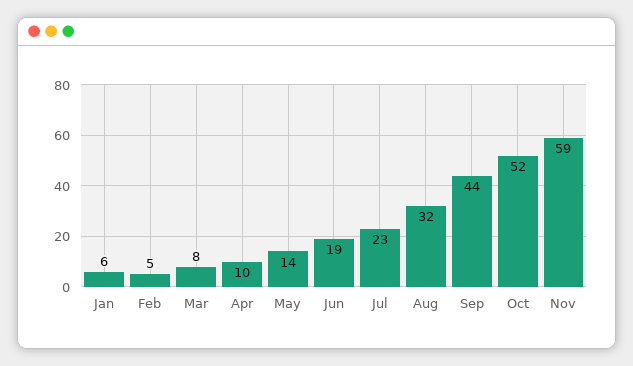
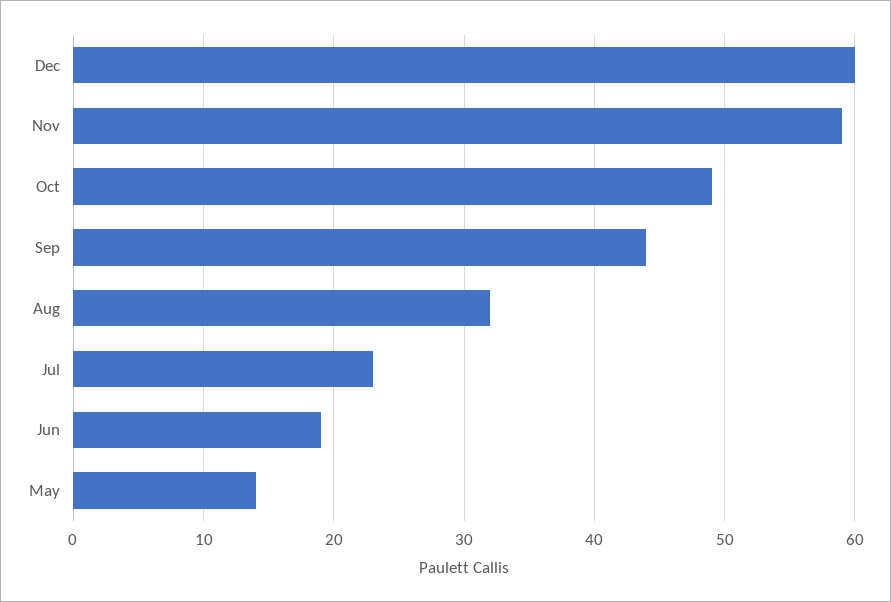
Jan: 6 -> none
Feb: 5 -> none
Mar: 8 -> none
Apr: 10 -> none
Oct: 52 -> 49
Dec: none -> 60

